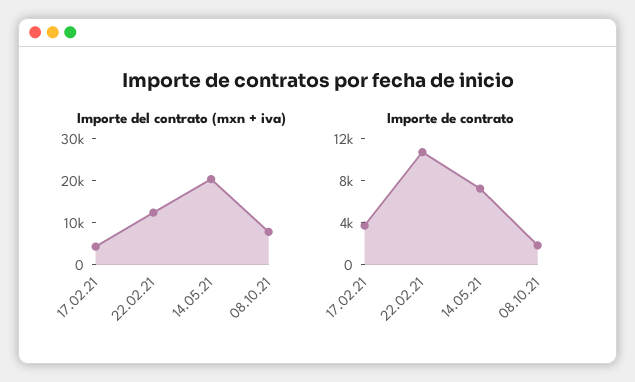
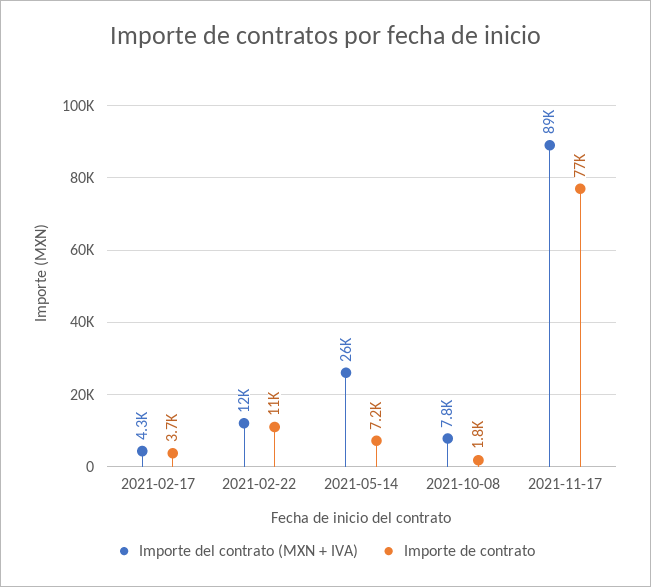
Importe del contrato (mxn + iva), 14.05.21: 20000 -> 26000
Importe del contrato (mxn + iva), 2021-11-17: none -> 89000
Importe de contrato, 2021-11-17: none -> 77000

